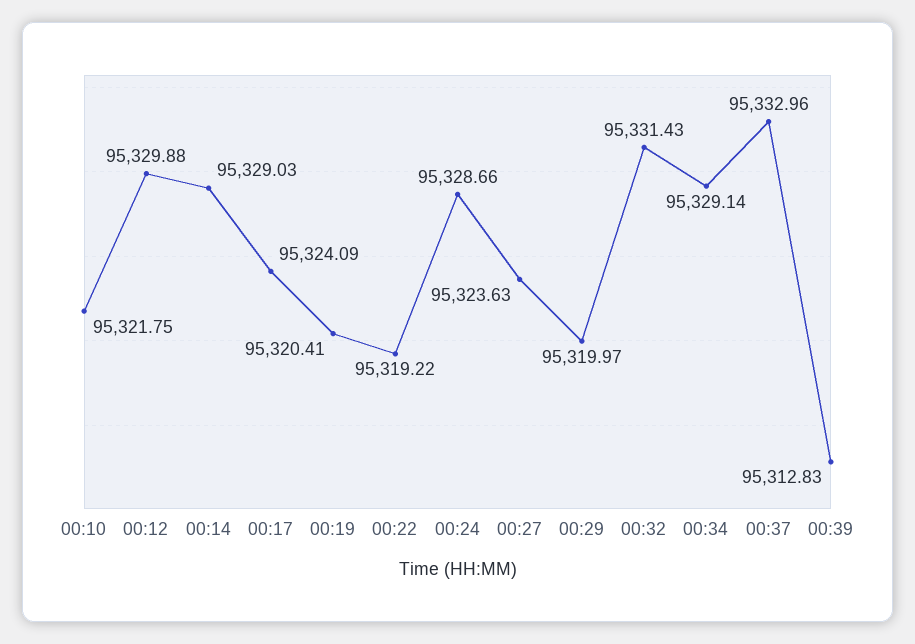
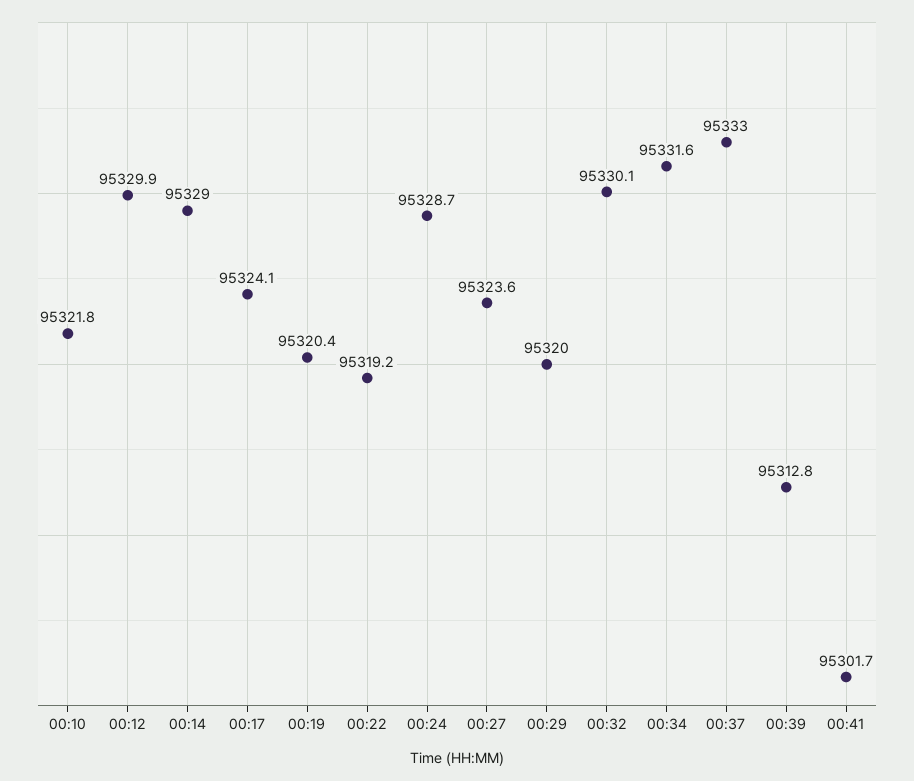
00:32: 95331.43 -> 95330.1
00:34: 95329.14 -> 95331.6
00:41: none -> 95301.7

